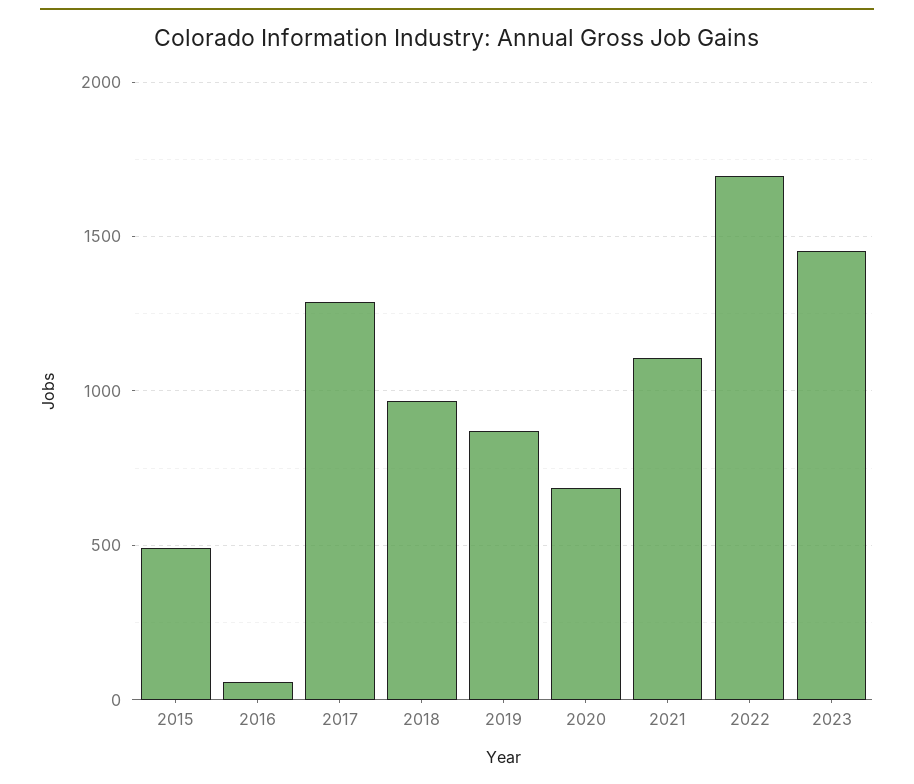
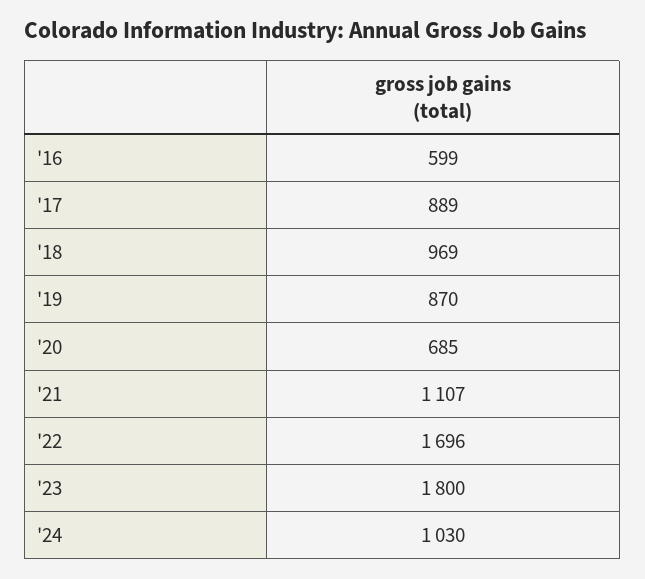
2015: 500 -> none
2016: 50 -> 599
2017: 1300 -> 889
2023: 1450 -> 1800
'24: none -> 1030

